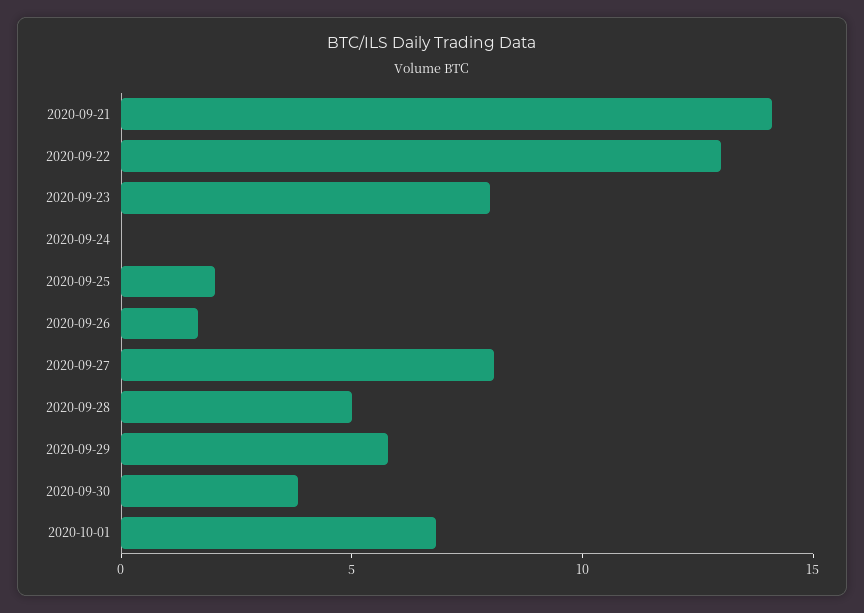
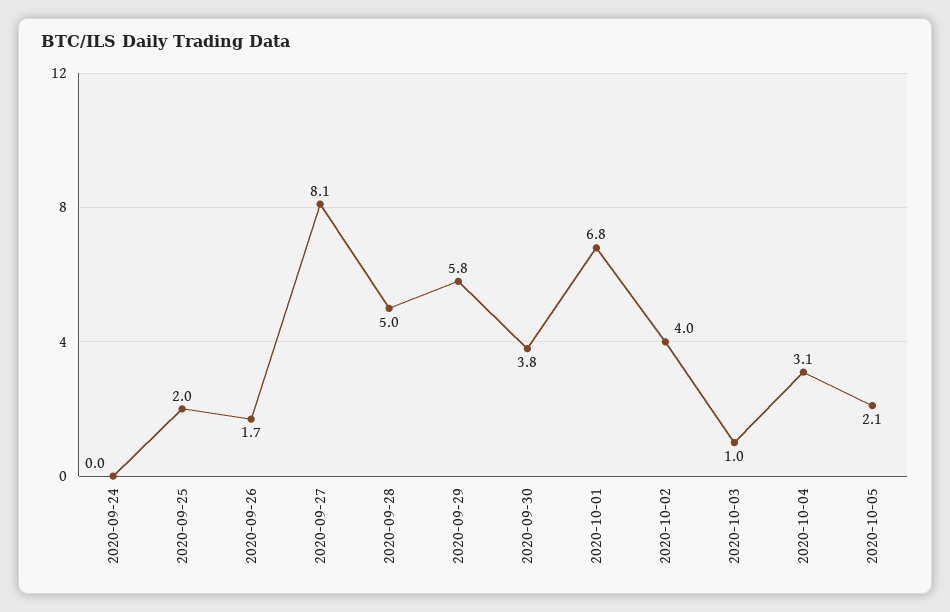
2020-09-21: 14 -> none
2020-09-22: 13 -> none
2020-09-23: 8 -> none
2020-10-02: none -> 4
2020-10-03: none -> 1
2020-10-04: none -> 3.1
2020-10-05: none -> 2.1

